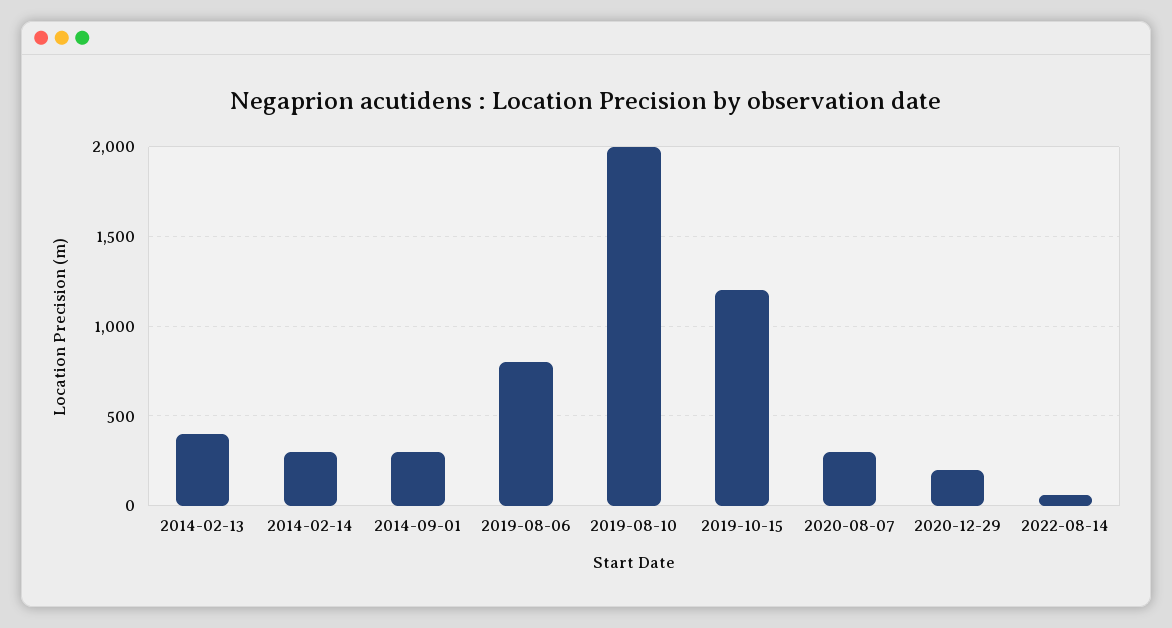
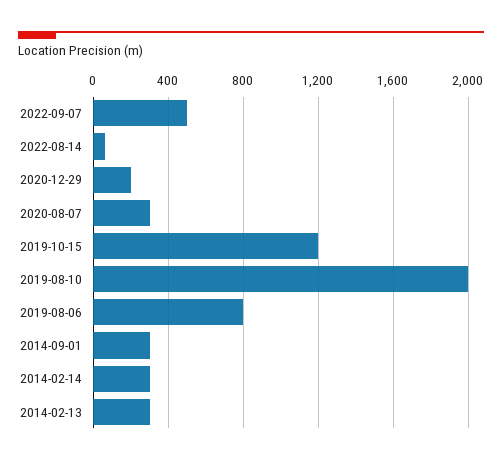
2014-02-13: 400 -> 300
2022-09-07: none -> 500

